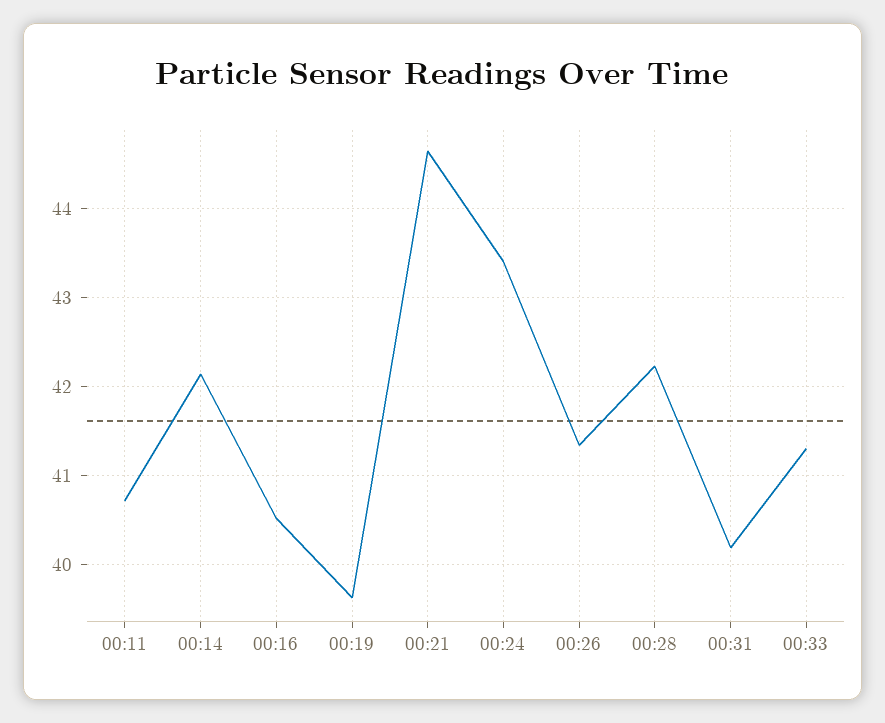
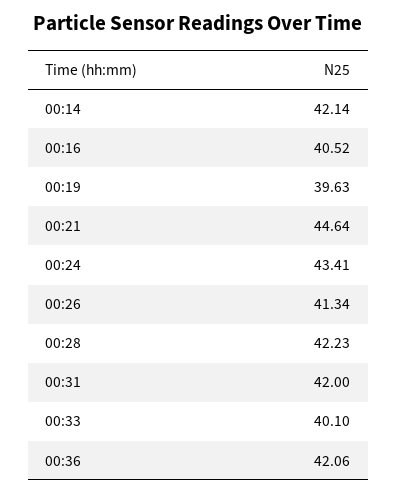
00:11: 40.7 -> none
00:31: 40.2 -> 42
00:33: 41.3 -> 40.1
00:36: none -> 42.06

